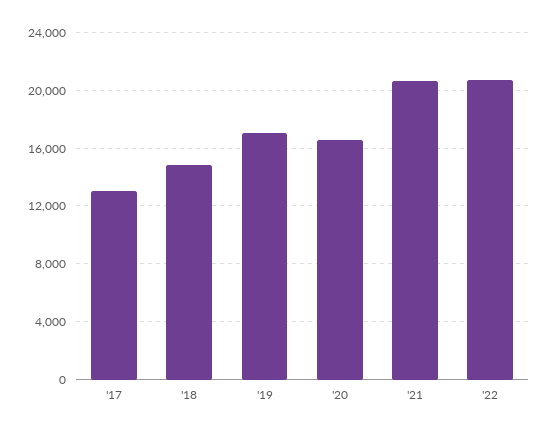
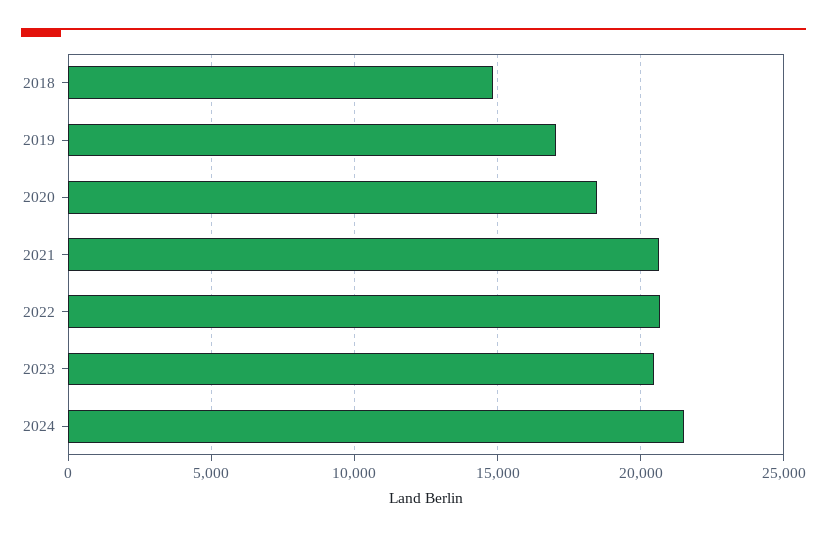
'17: 13000 -> none
'20: 16500 -> 18500
2023: none -> 20500
2024: none -> 21500

